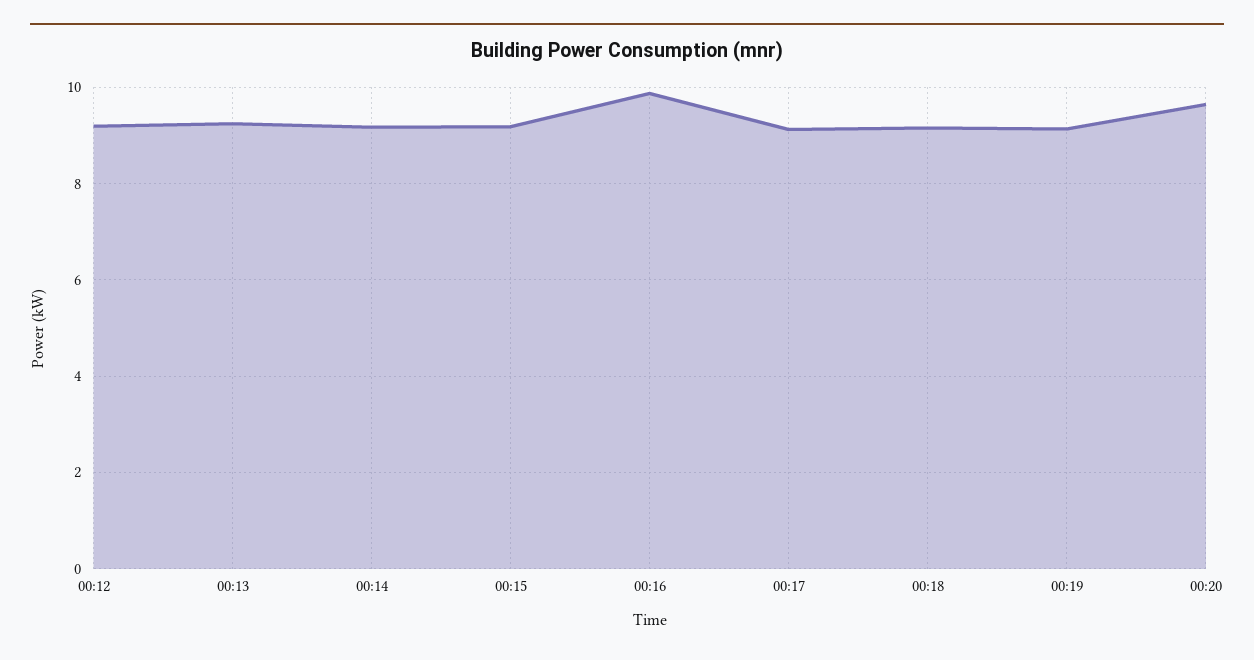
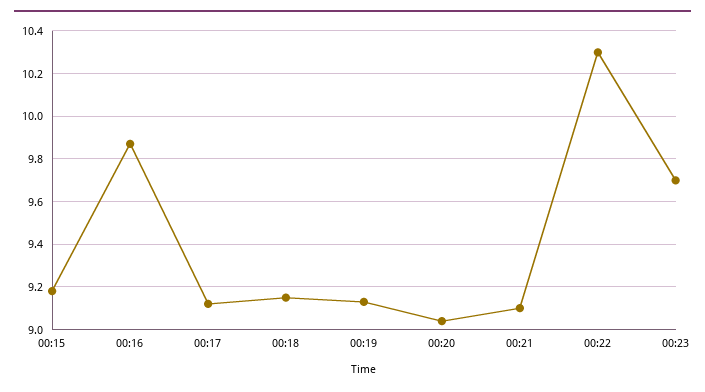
00:12: 9.2 -> none
00:13: 9.2 -> none
00:14: 9.2 -> none
00:20: 9.6 -> 9.05
00:21: none -> 9.1
00:22: none -> 10.3
00:23: none -> 9.7

